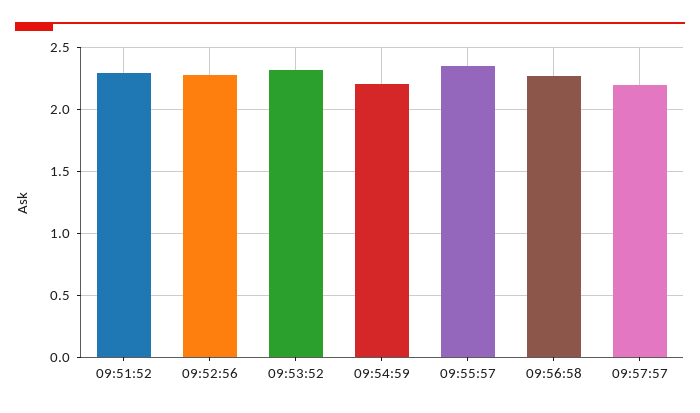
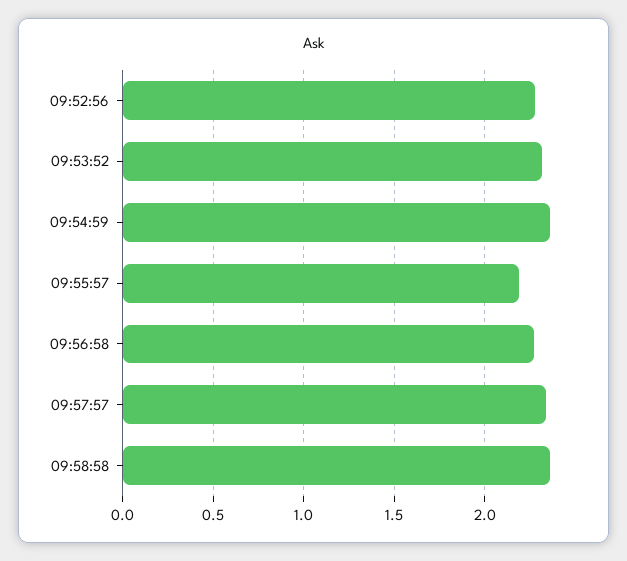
09:51:52: 2.3 -> none
09:54:59: 2.2 -> 2.35
09:55:57: 2.35 -> 2.2
09:57:57: 2.2 -> 2.35
09:58:58: none -> 2.35

